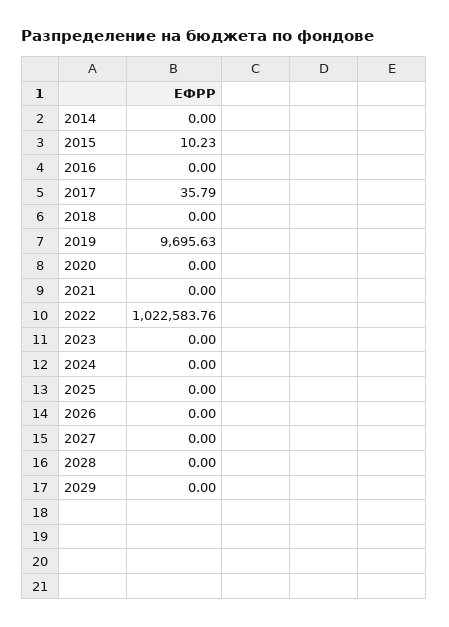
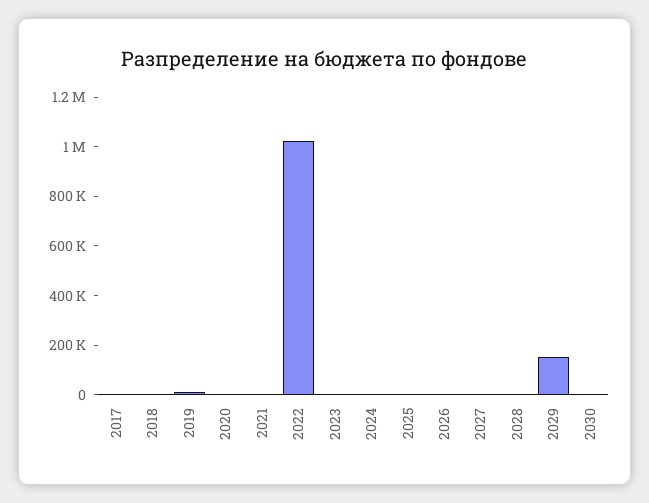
2014: 0 -> none
2015: 10.23 -> none
2016: 0 -> none
2029: 0 -> 150000
2030: none -> 0

